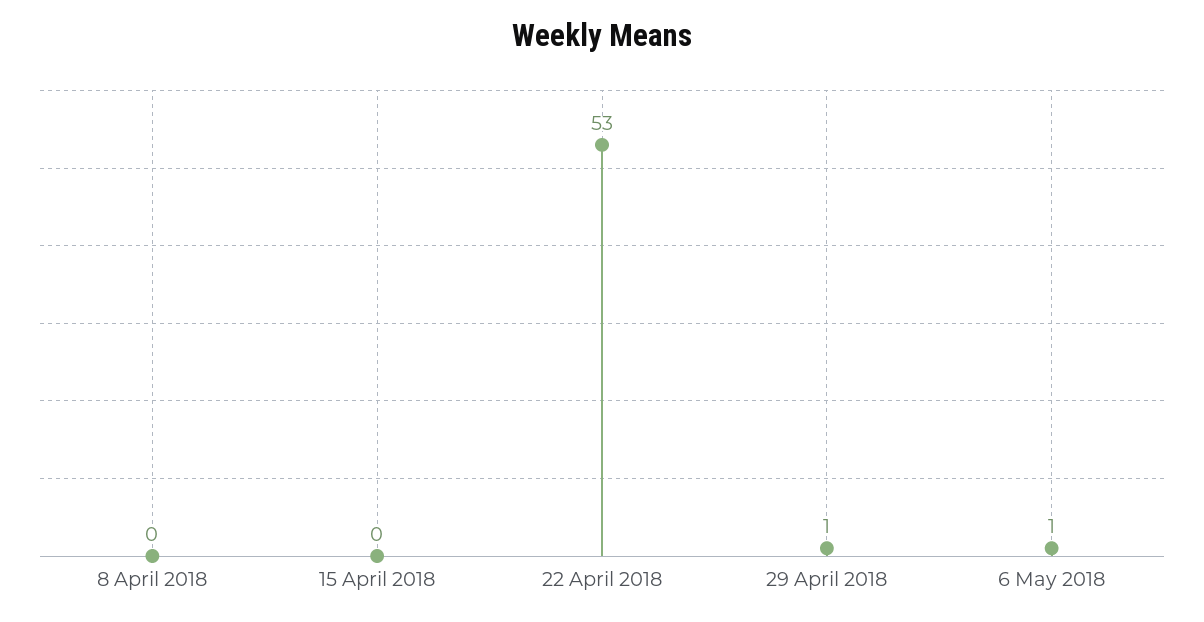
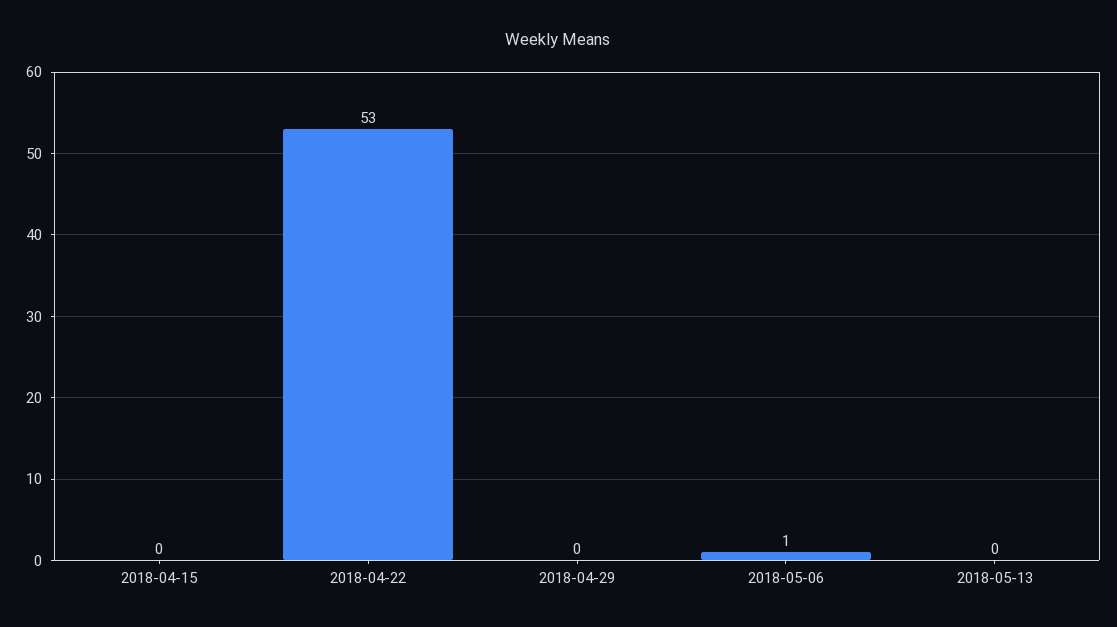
8 April 2018: 0 -> none
29 April 2018: 1 -> 0
2018-05-13: none -> 0

